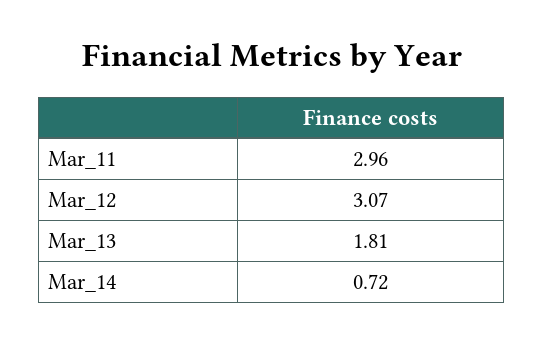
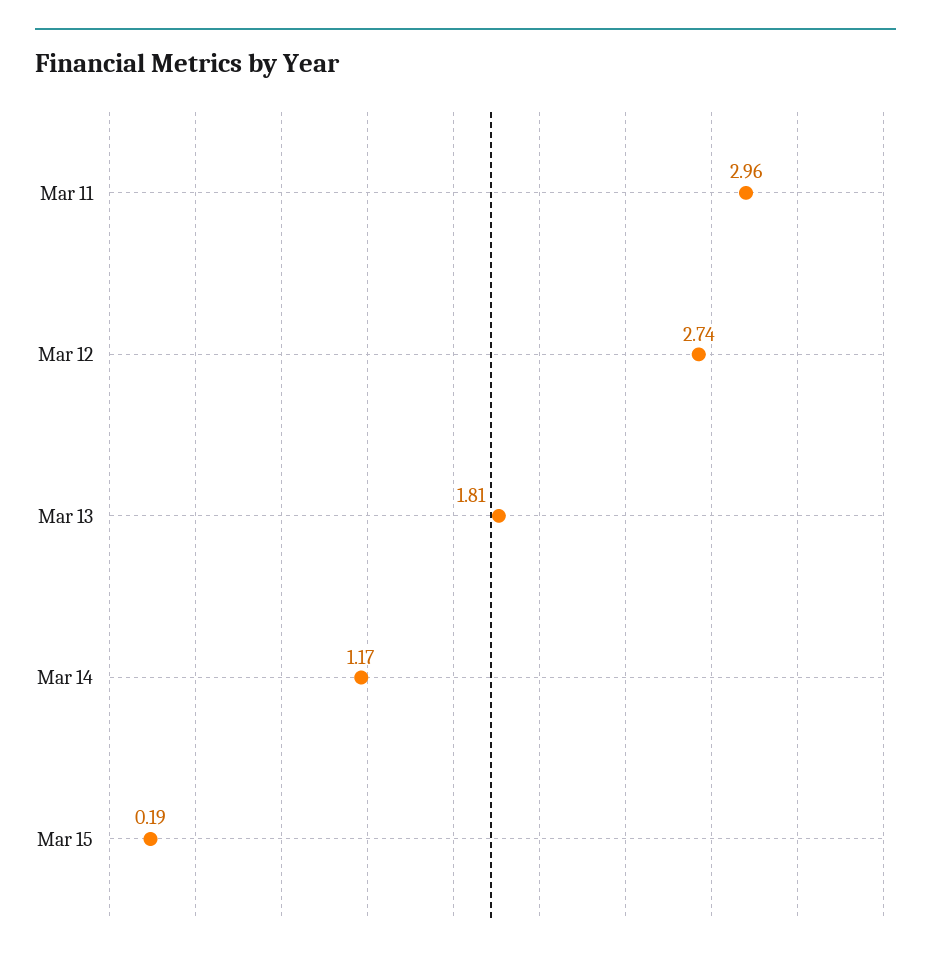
Mar_12: 3.07 -> 2.74
Mar_14: 0.72 -> 1.17
Mar 15: none -> 0.19

